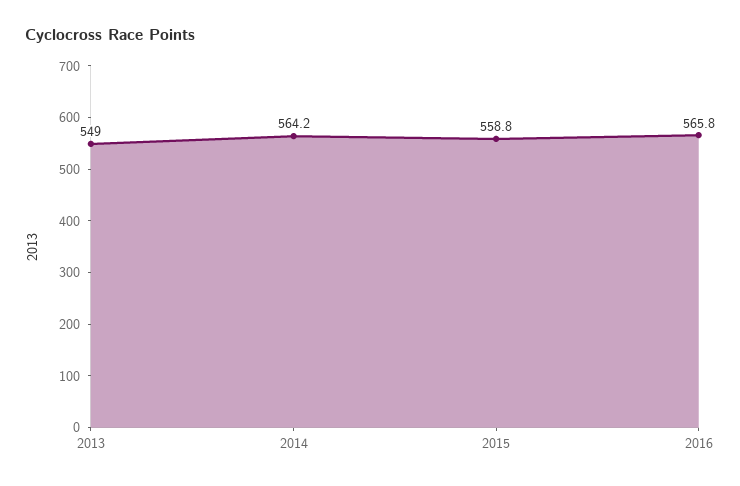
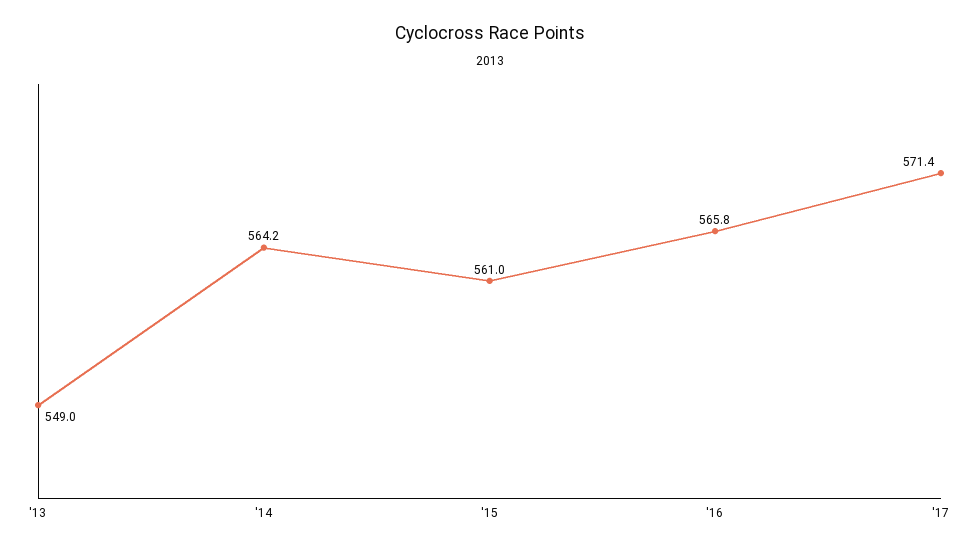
2015: 558.8 -> 561
'17: none -> 571.4

